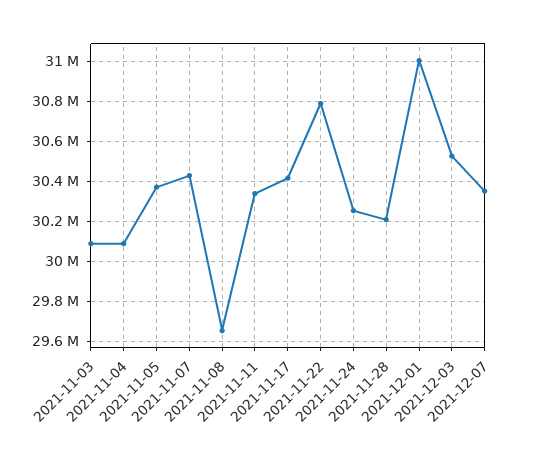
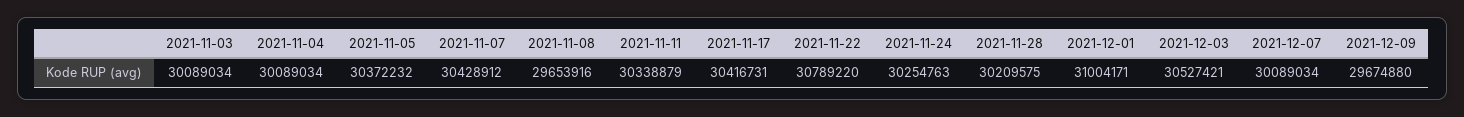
2021-12-07: 30350000 -> 30089034
2021-12-09: none -> 29674880

